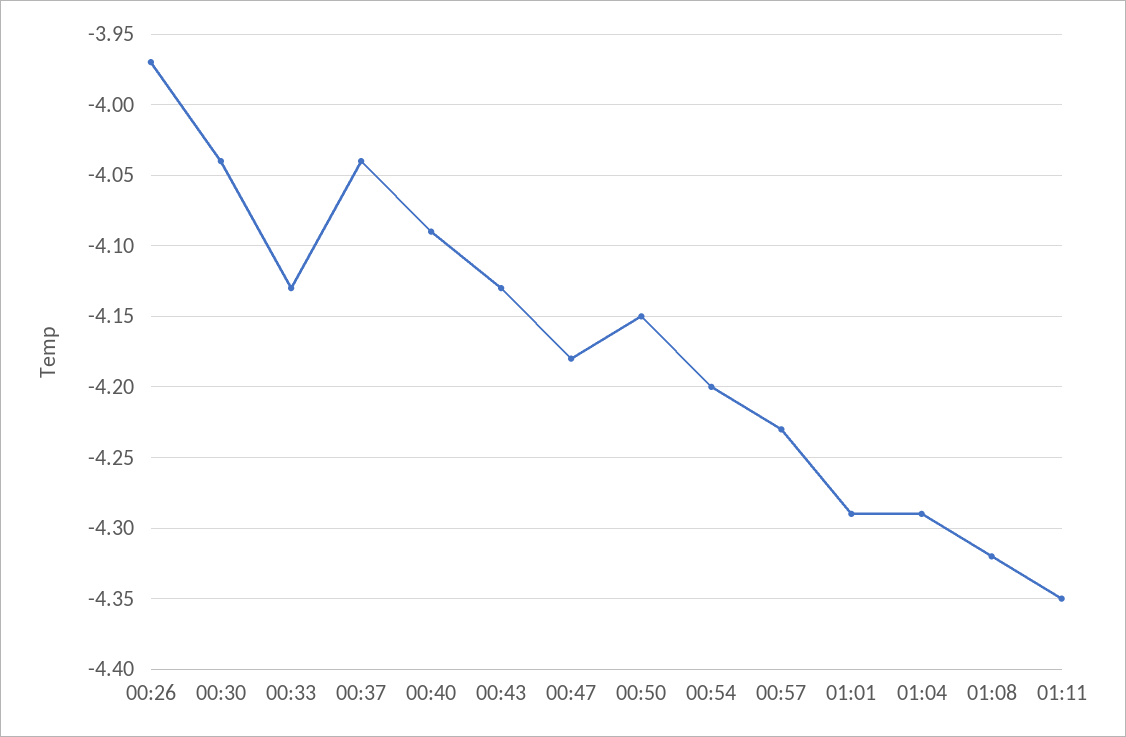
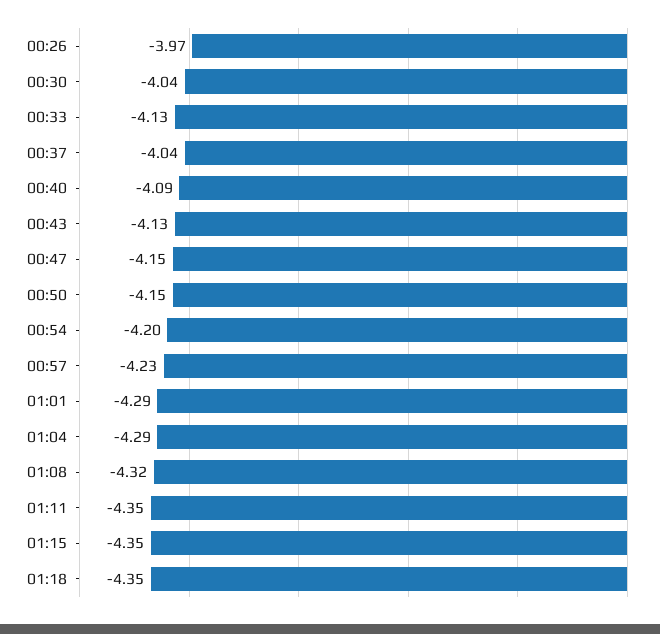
00:47: -4.18 -> -4.15
01:15: none -> -4.35
01:18: none -> -4.35

